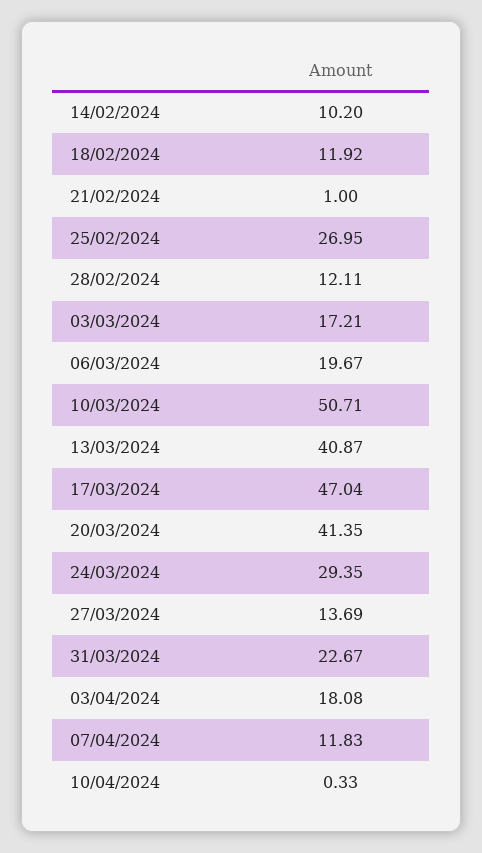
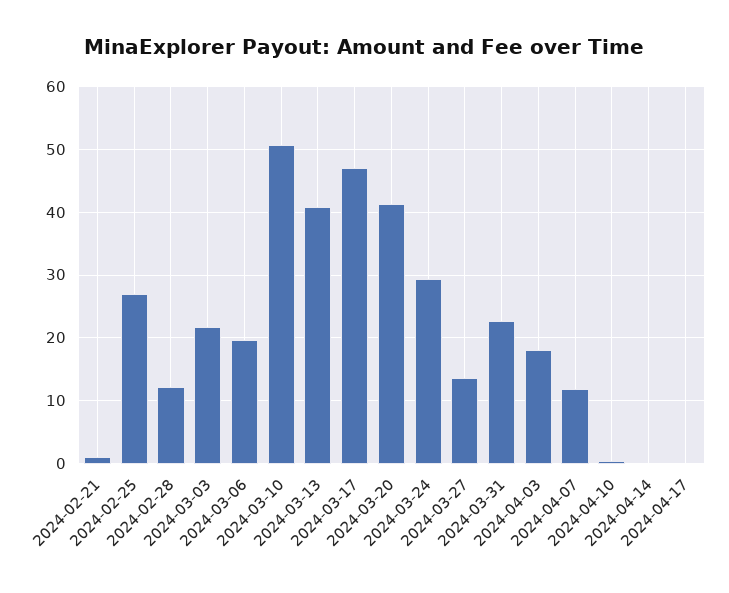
14/02/2024: 10.2 -> none
18/02/2024: 11.92 -> none
03/03/2024: 17.21 -> 22
2024-04-14: none -> 0
2024-04-17: none -> 0

